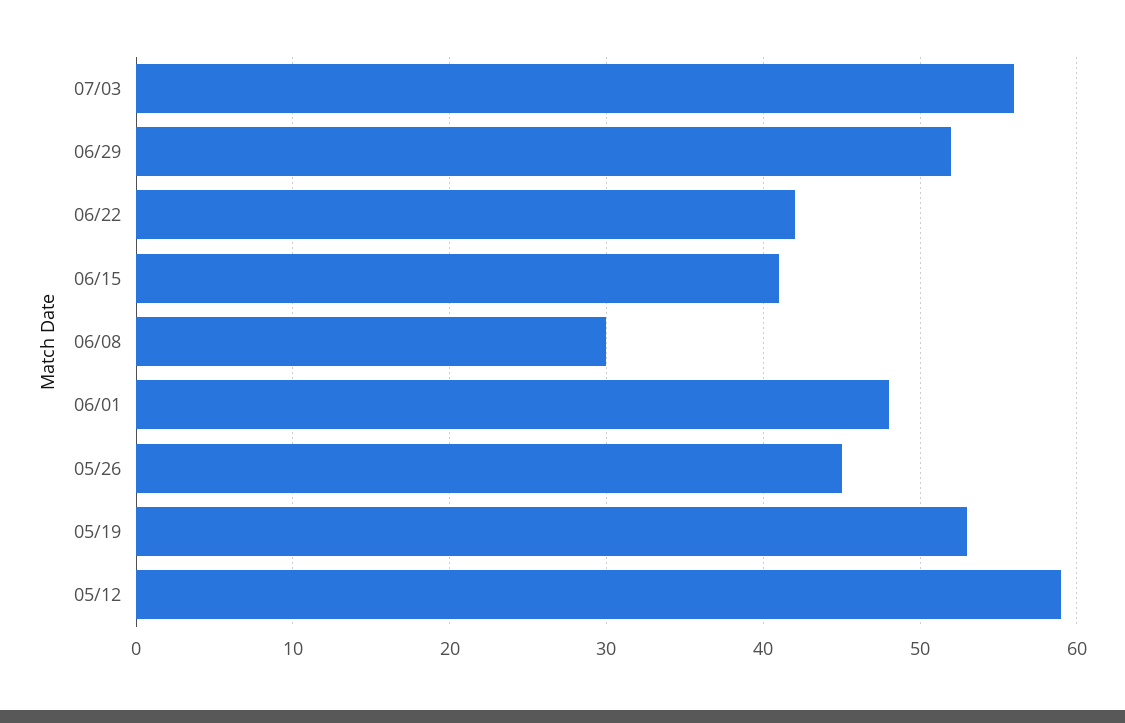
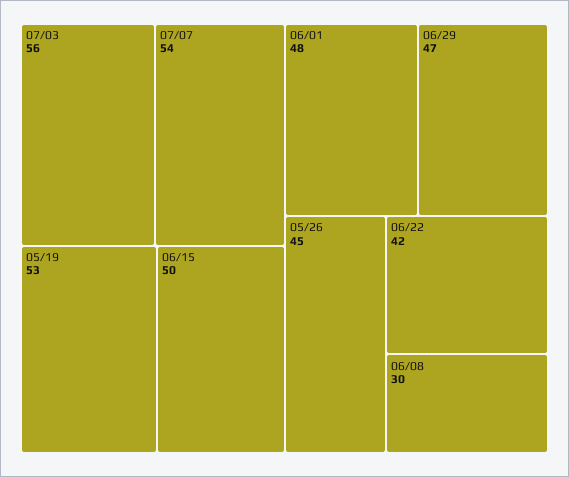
06/29: 52 -> 47
06/15: 41 -> 50
05/12: 59 -> none
07/07: none -> 54

